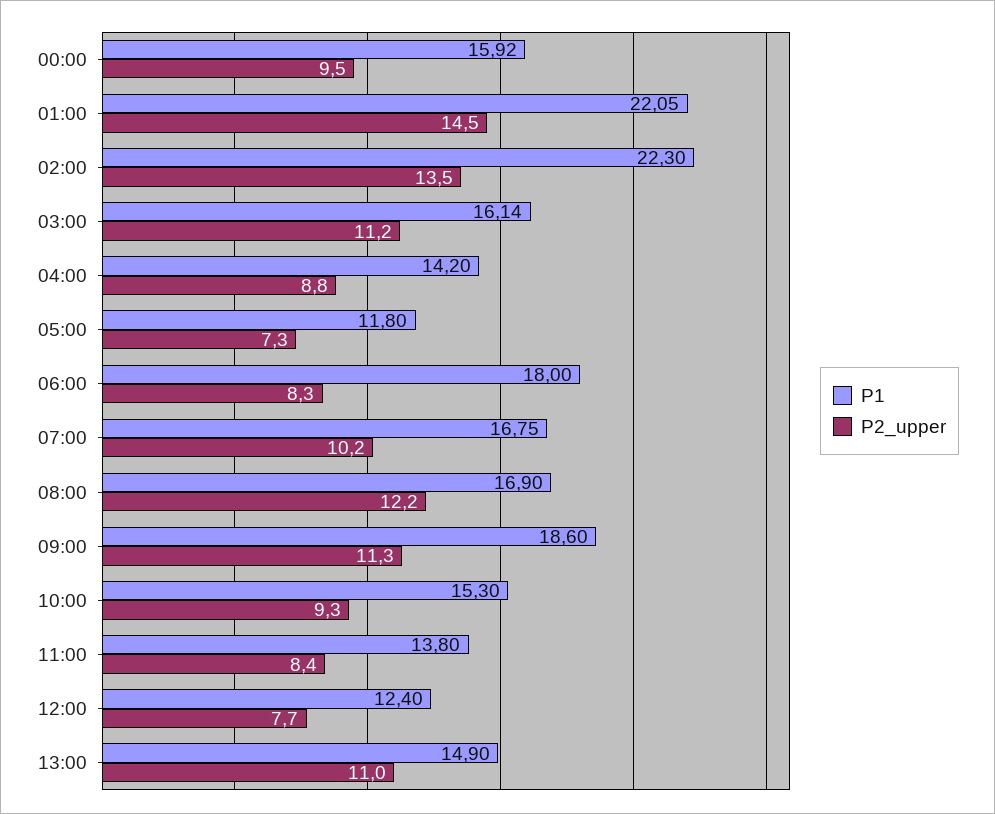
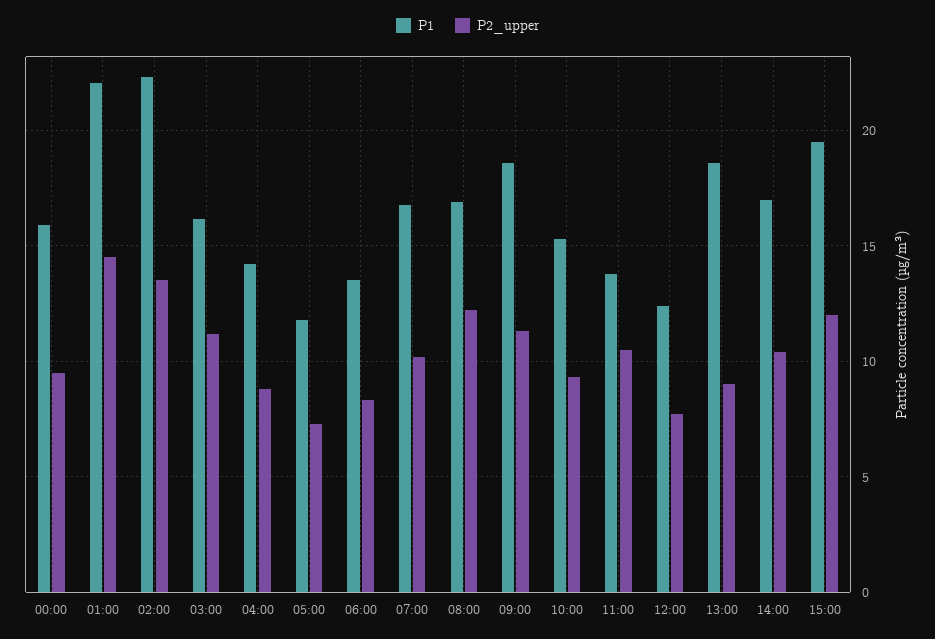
P1, 06:00: 18 -> 13.5
P2_upper, 11:00: 8.4 -> 10.5
P1, 13:00: 14.9 -> 18.5
P2_upper, 13:00: 11 -> 9
P1, 14:00: none -> 17
P2_upper, 14:00: none -> 10.5
P1, 15:00: none -> 19.5
P2_upper, 15:00: none -> 12

